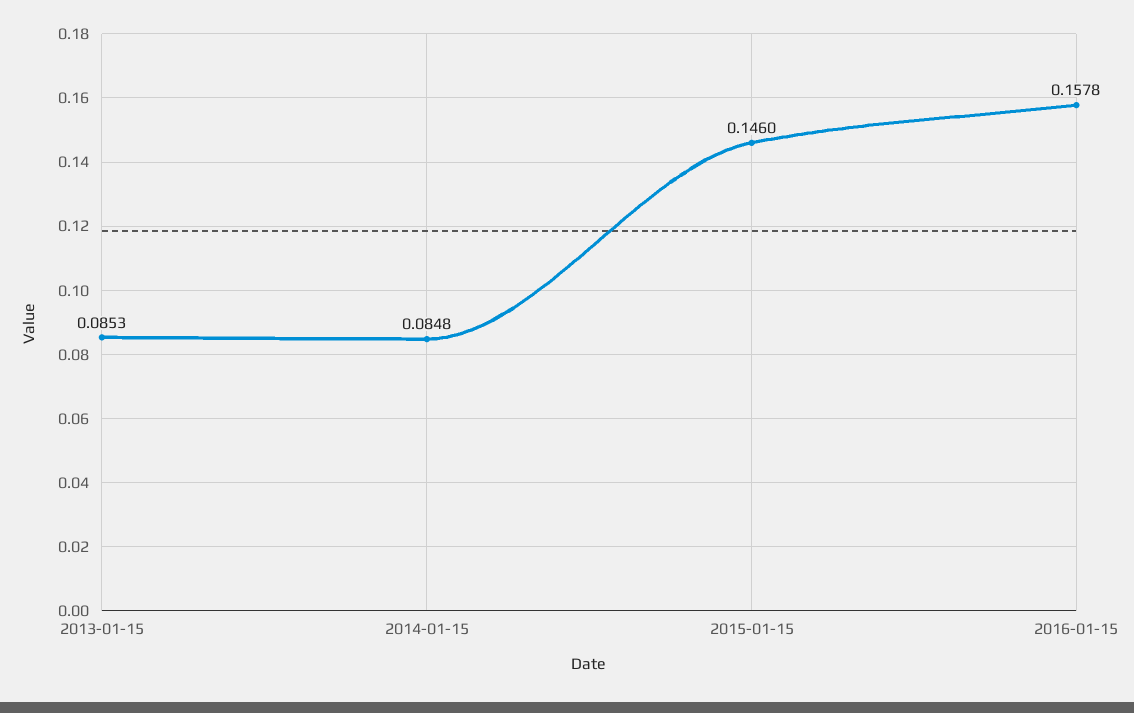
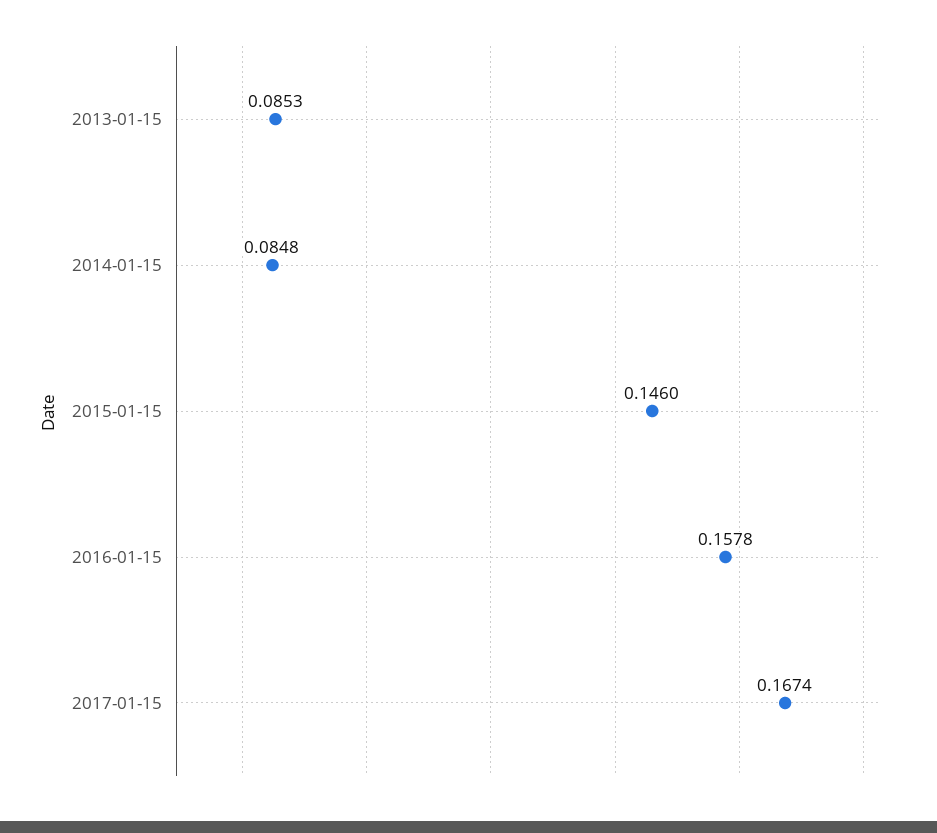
2017-01-15: none -> 0.1674

